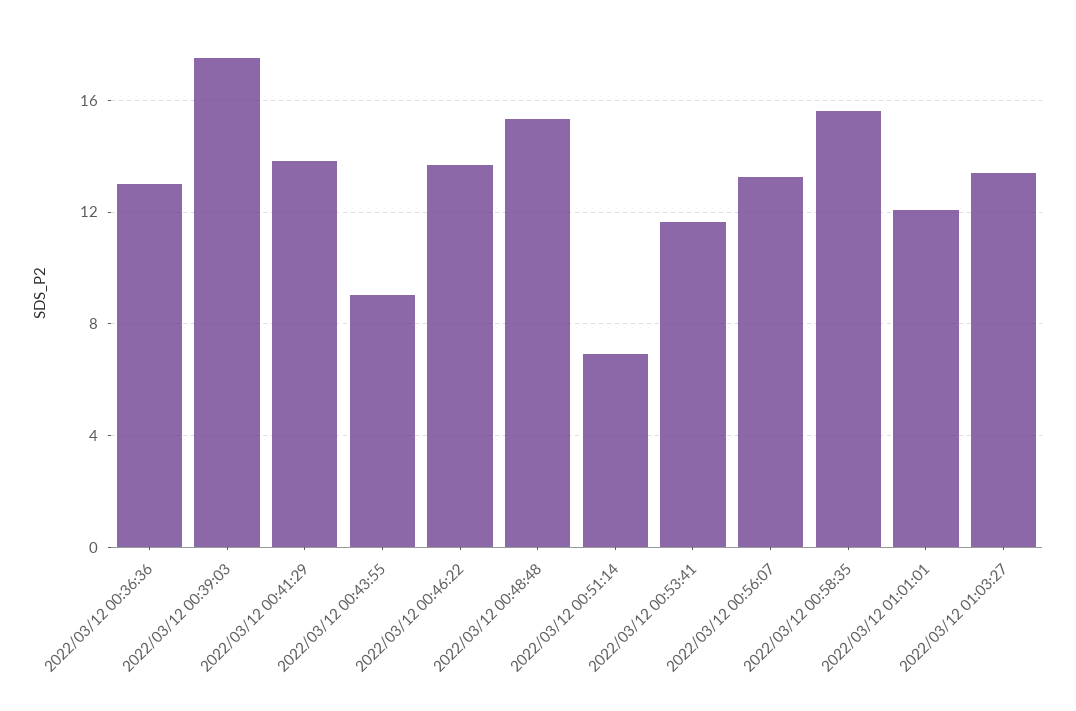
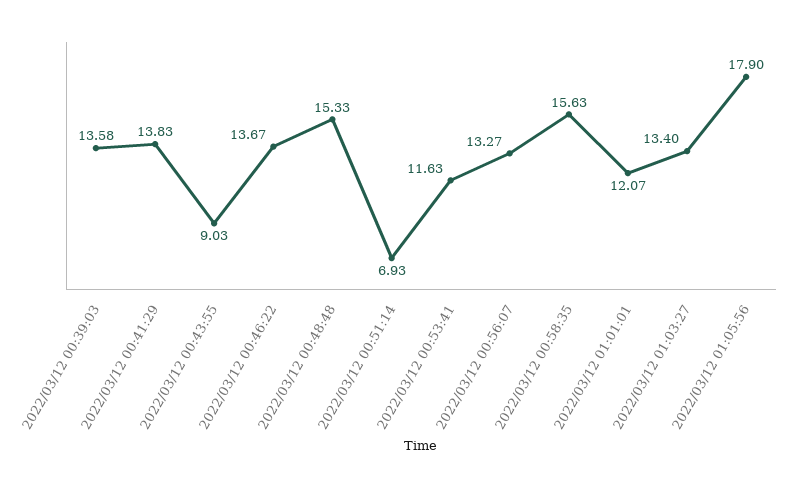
2022/03/12 00:36:36: 13 -> none
2022/03/12 00:39:03: 17.5 -> 13.58
2022/03/12 01:05:56: none -> 17.9

